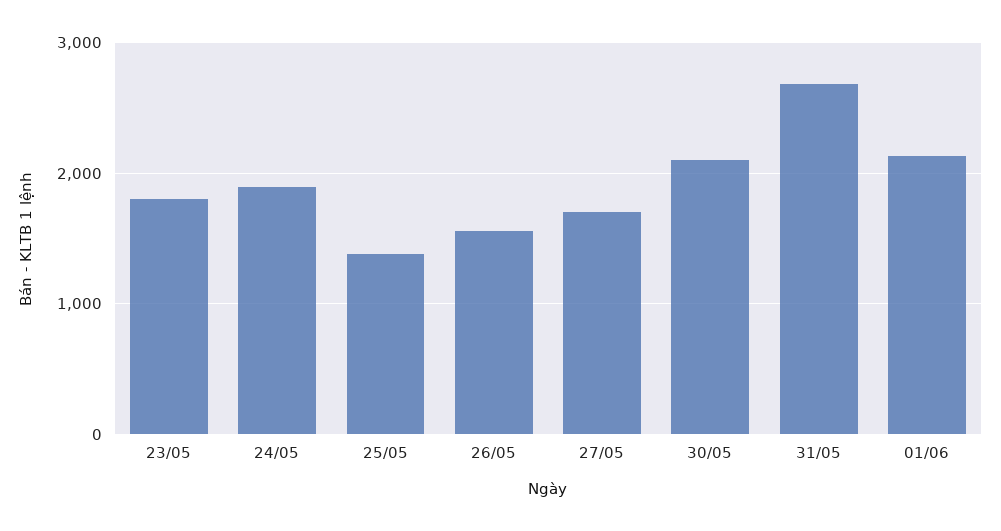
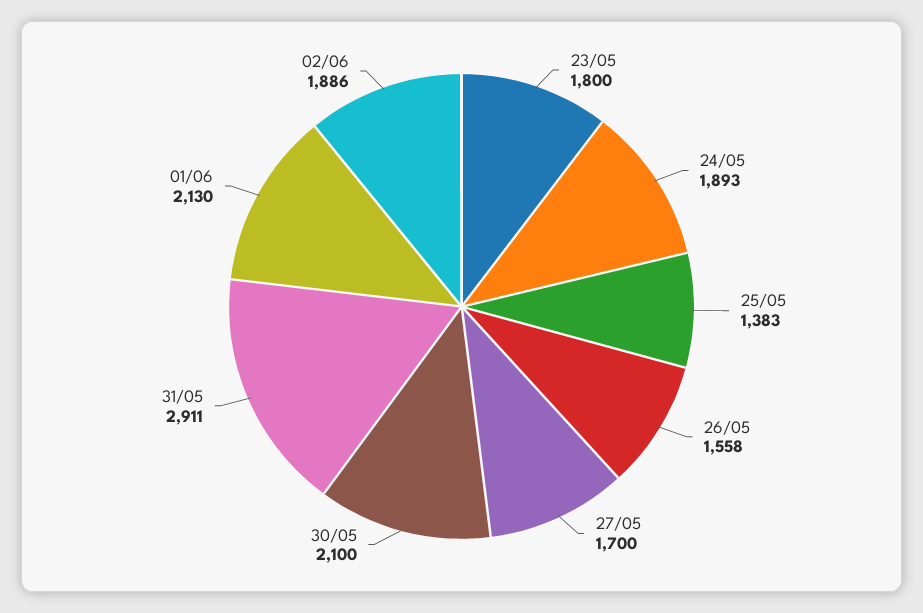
31/05: 2700 -> 2911
02/06: none -> 1886

